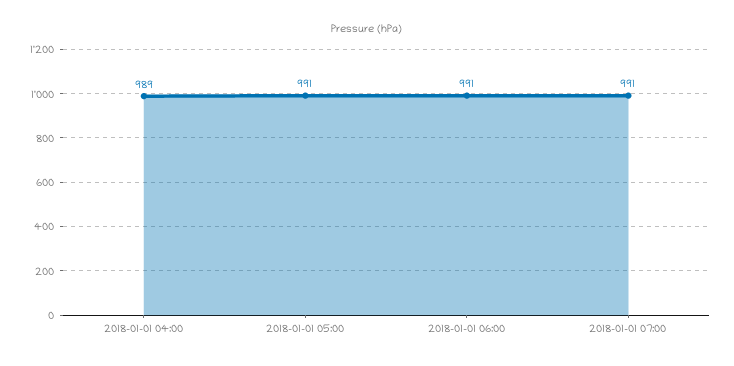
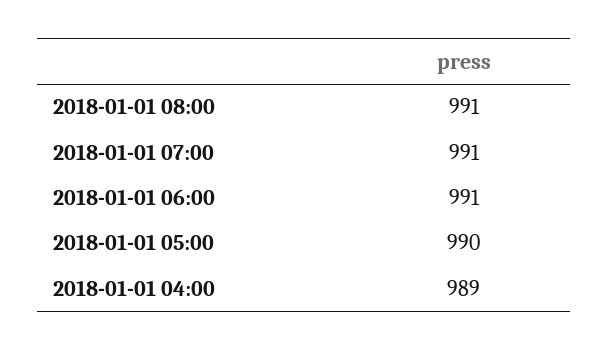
2018-01-01 05:00: 991 -> 990
2018-01-01 08:00: none -> 991

